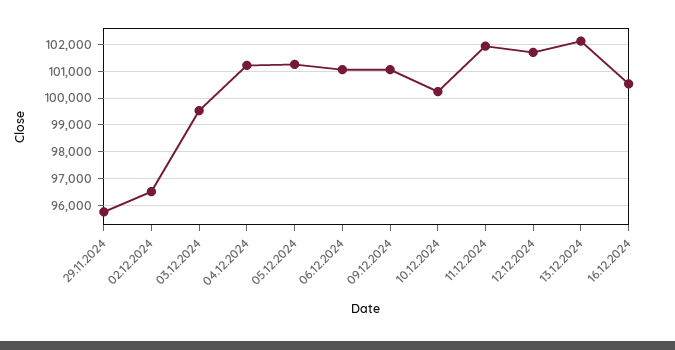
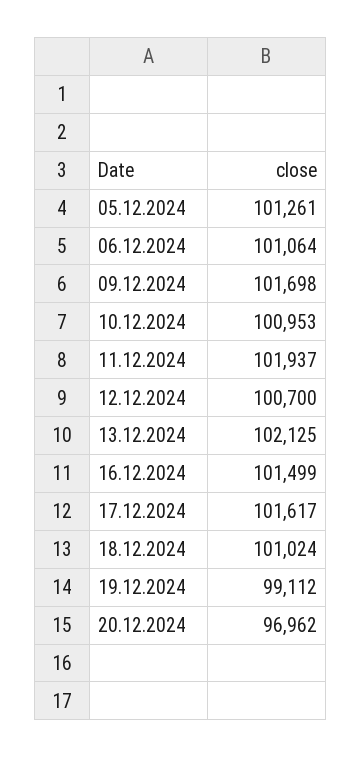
29.11.2024: 95750 -> none
02.12.2024: 96500 -> none
03.12.2024: 99500 -> none
04.12.2024: 101250 -> none
09.12.2024: 101000 -> 101698
10.12.2024: 100250 -> 100953
12.12.2024: 101750 -> 100700
16.12.2024: 100500 -> 101499
17.12.2024: none -> 101617
18.12.2024: none -> 101024
19.12.2024: none -> 99112
20.12.2024: none -> 96962

